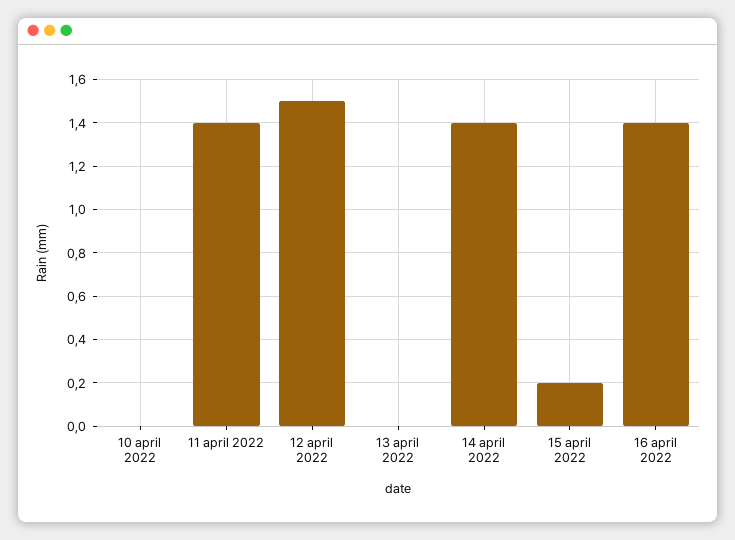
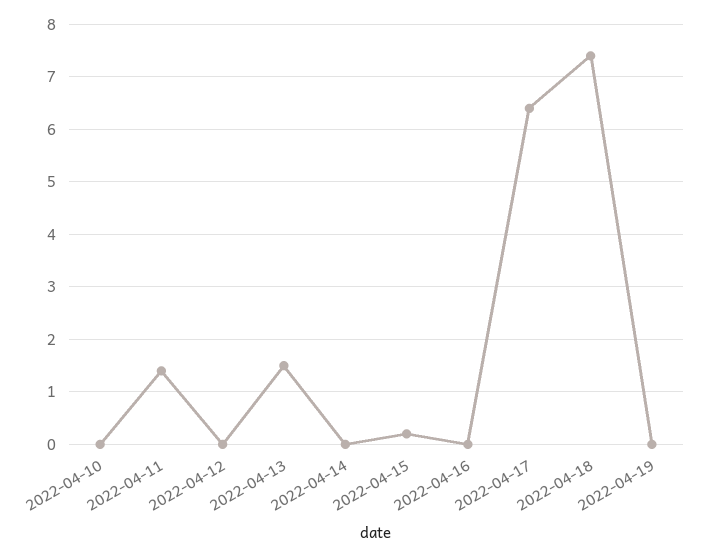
12 april 2022: 1.5 -> 0
13 april 2022: 0 -> 1.5
14 april 2022: 1.4 -> 0
16 april 2022: 1.4 -> 0
2022-04-17: none -> 6.5
2022-04-18: none -> 7.5
2022-04-19: none -> 0

